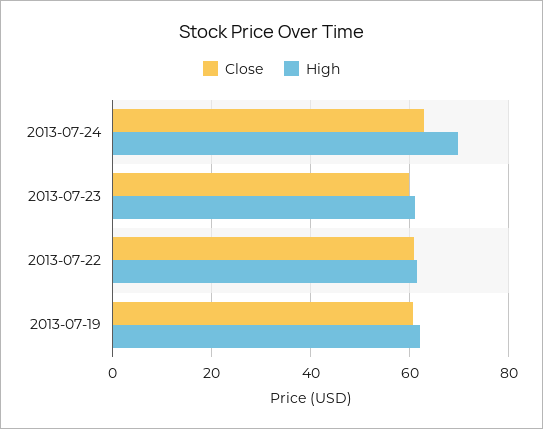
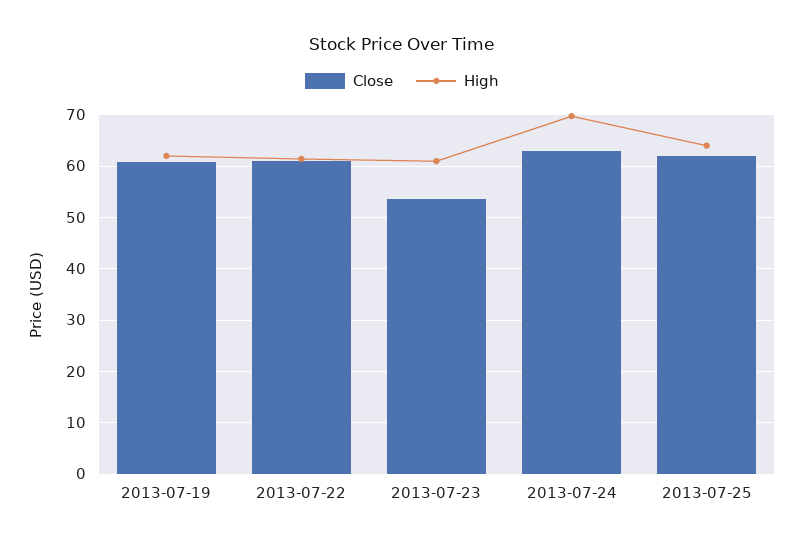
Close, 2013-07-23: 60 -> 54
Close, 2013-07-25: none -> 62
High, 2013-07-25: none -> 64

